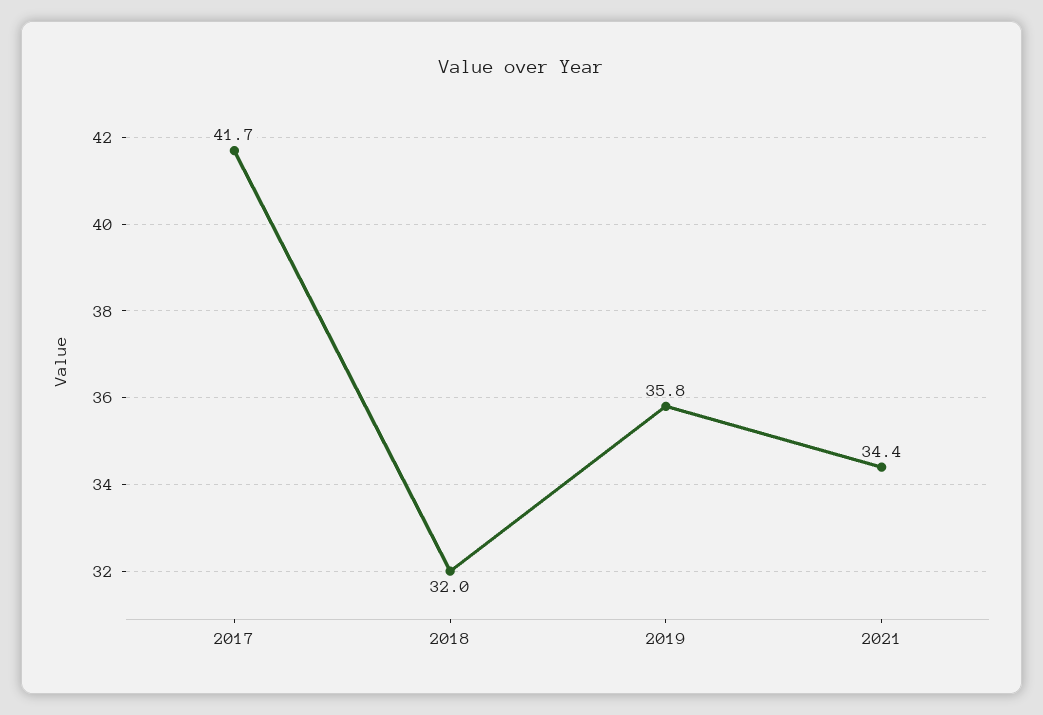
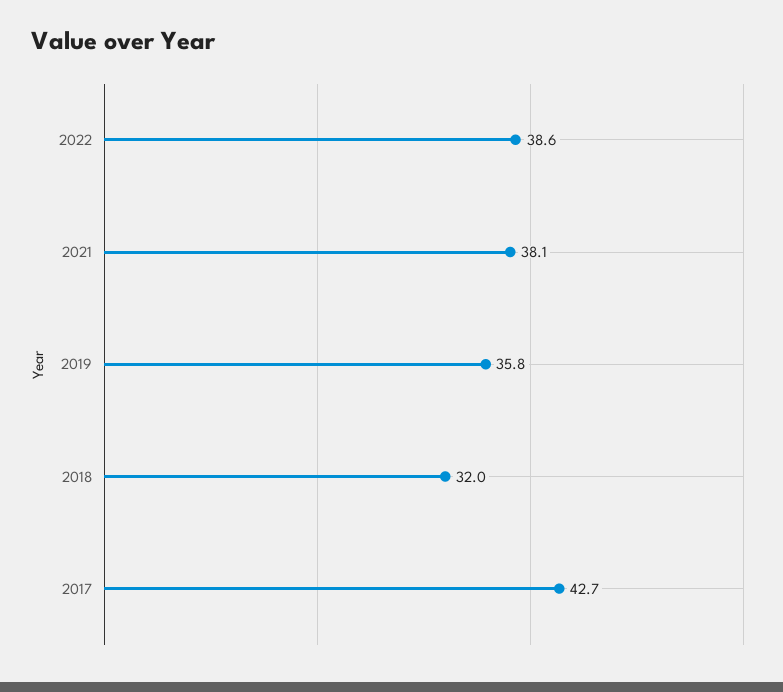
2017: 41.7 -> 42.7
2021: 34.4 -> 38.1
2022: none -> 38.6

